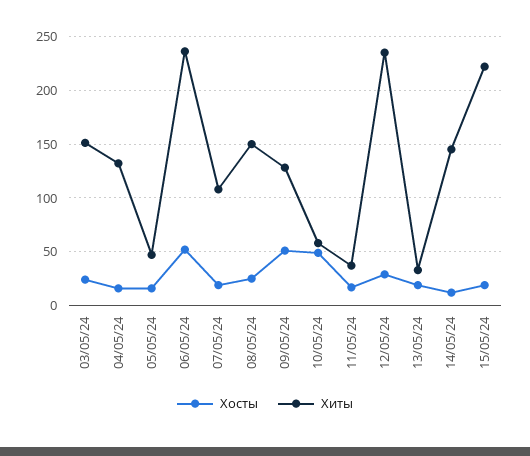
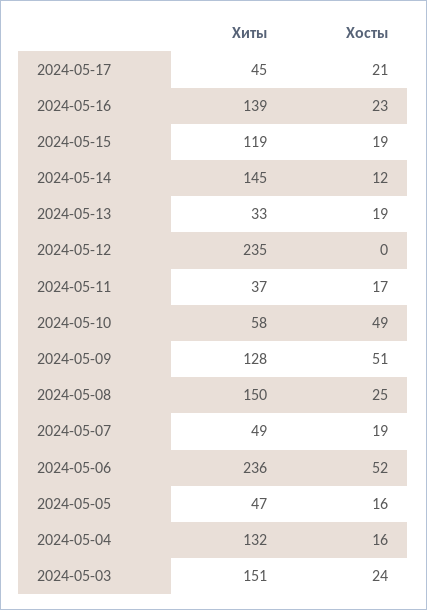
Хиты, 07/05/24: 110 -> 49
Хосты, 12/05/24: 30 -> 0
Хиты, 15/05/24: 220 -> 119
Хиты, 2024-05-17: none -> 45
Хосты, 2024-05-17: none -> 21
Хиты, 2024-05-16: none -> 139
Хосты, 2024-05-16: none -> 23

